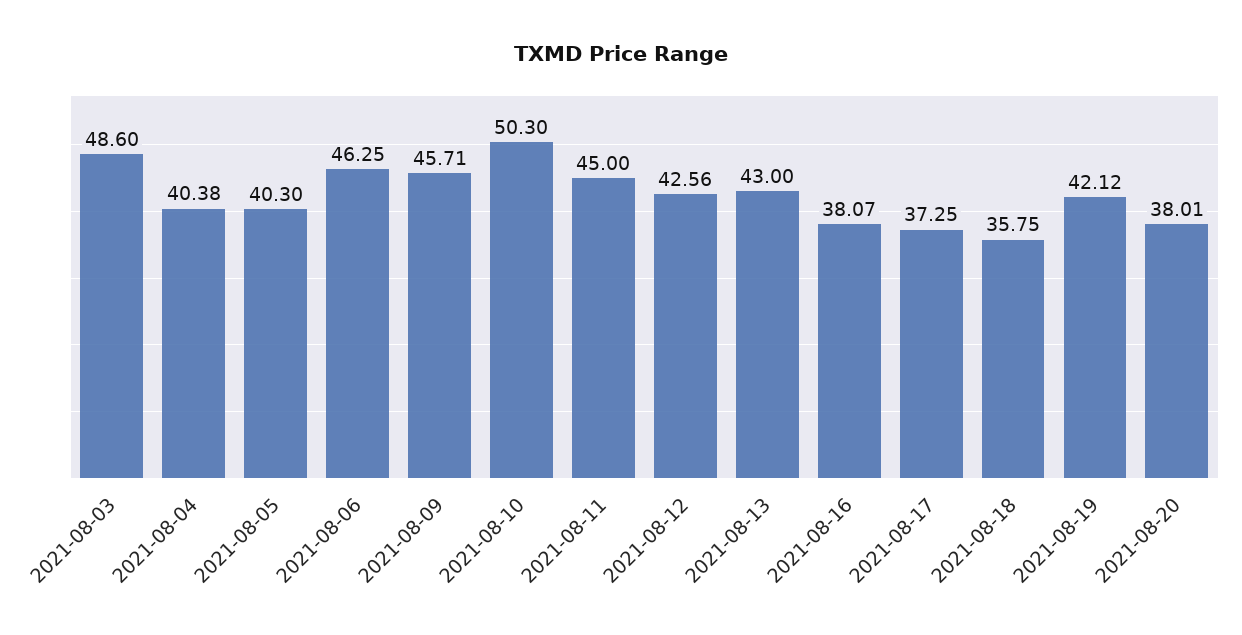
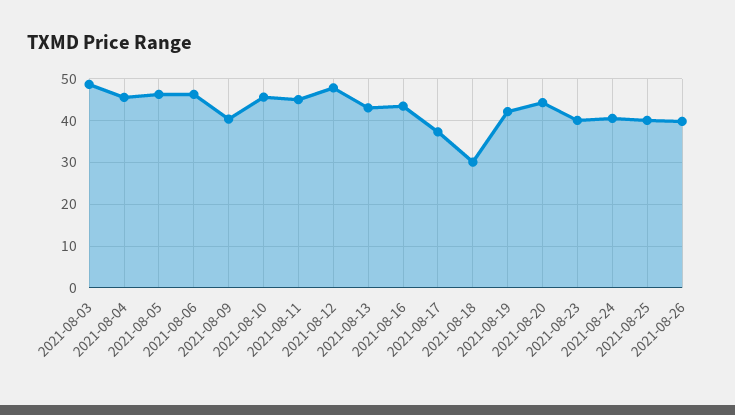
2021-08-04: 40.38 -> 46
2021-08-05: 40.3 -> 46
2021-08-09: 45.71 -> 40
2021-08-10: 50.3 -> 46
2021-08-12: 42.56 -> 48
2021-08-16: 38.07 -> 44
2021-08-18: 35.75 -> 30
2021-08-20: 38.01 -> 44
2021-08-23: none -> 40
2021-08-24: none -> 40
2021-08-25: none -> 40
2021-08-26: none -> 40

